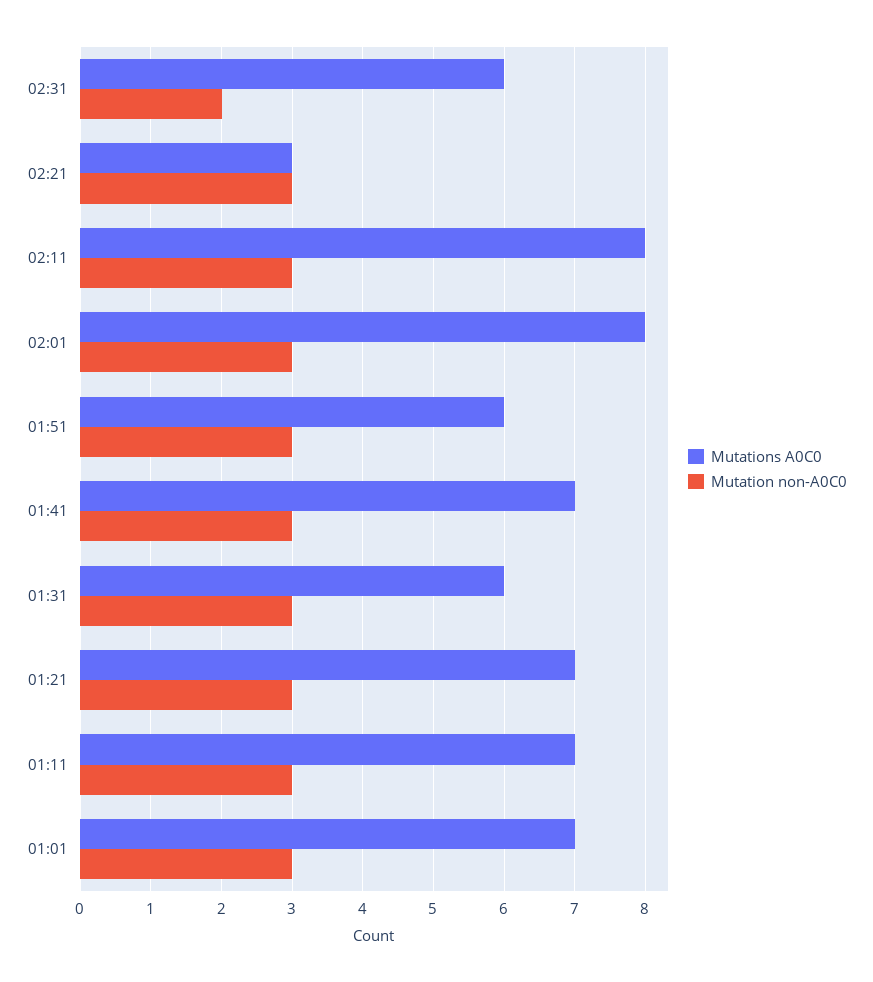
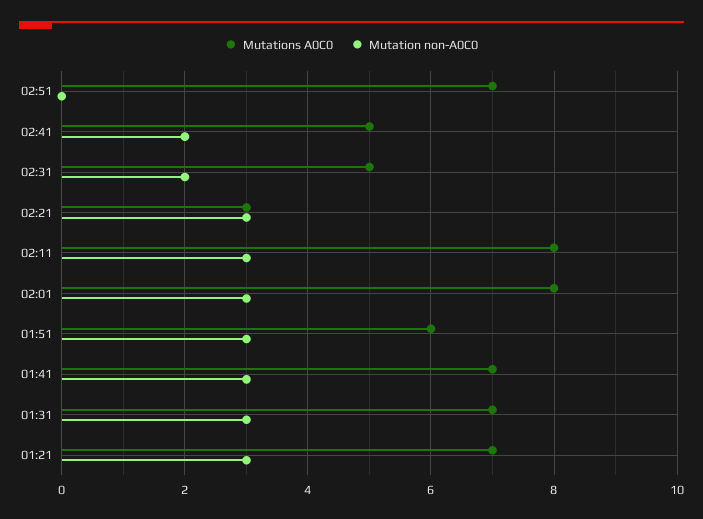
Mutations A0C0, 02:31: 6 -> 5
Mutations A0C0, 01:31: 6 -> 7
Mutations A0C0, 01:11: 7 -> none
Mutation non-A0C0, 01:11: 3 -> none
Mutations A0C0, 01:01: 7 -> none
Mutation non-A0C0, 01:01: 3 -> none
Mutations A0C0, 02:51: none -> 7
Mutation non-A0C0, 02:51: none -> 0
Mutations A0C0, 02:41: none -> 5
Mutation non-A0C0, 02:41: none -> 2

